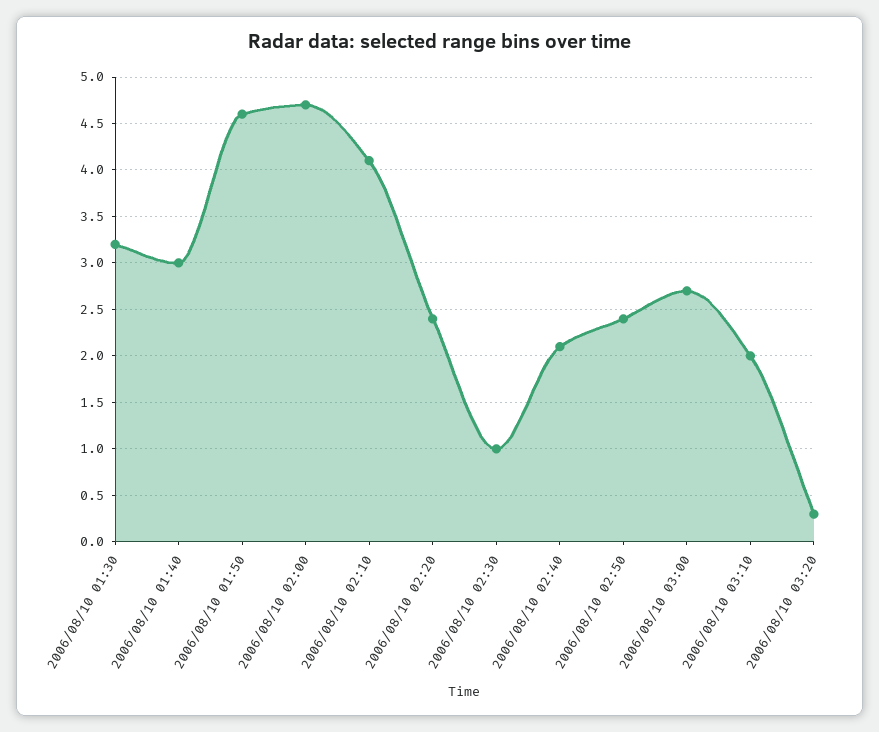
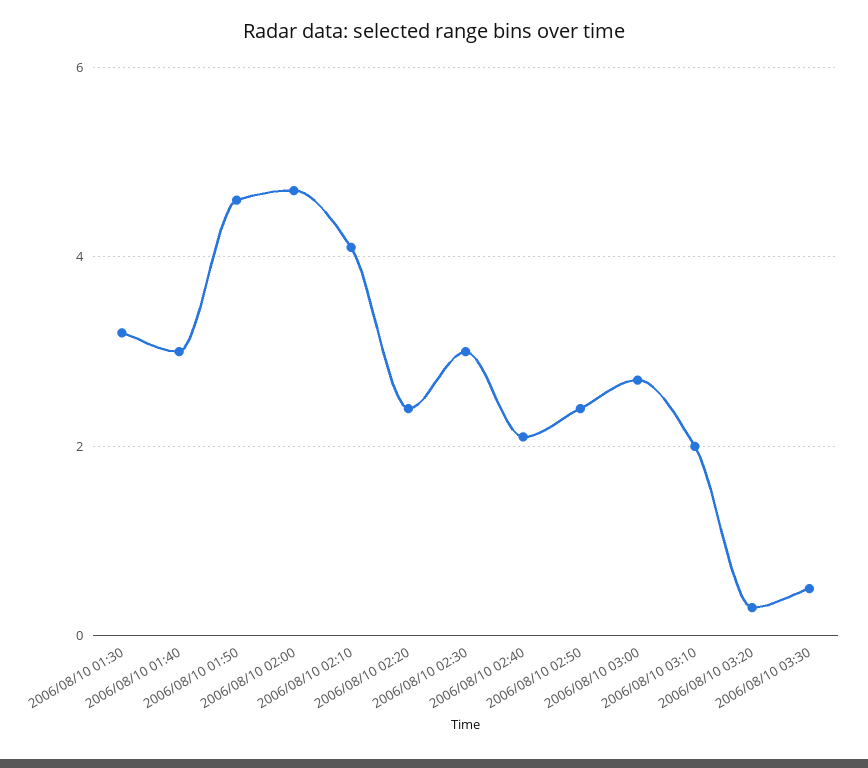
2006/08/10 02:30: 1 -> 3
2006/08/10 03:30: none -> 0.5

